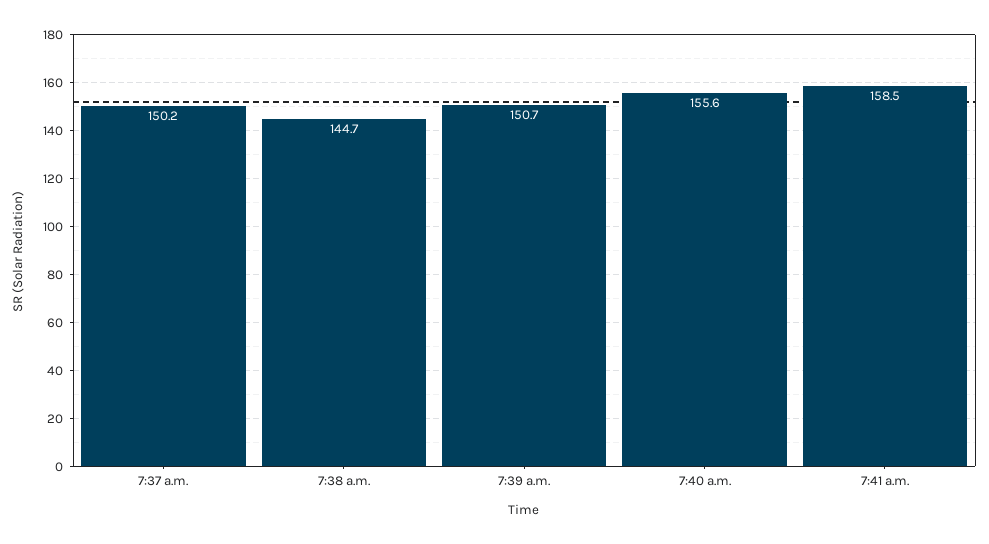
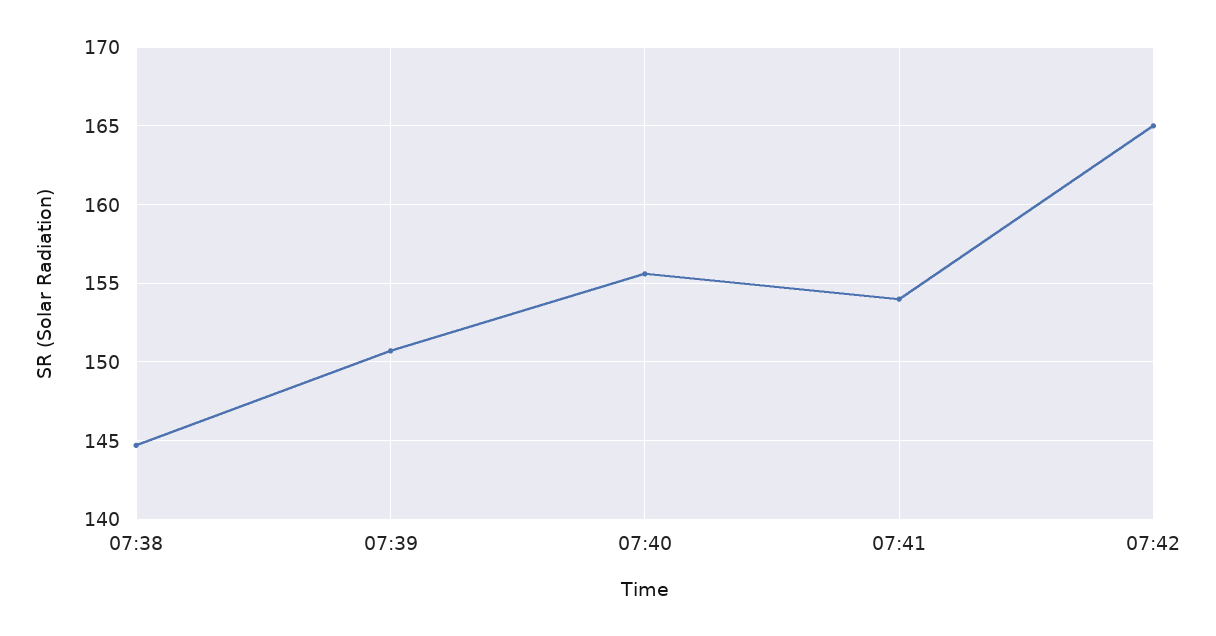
7:37 a.m.: 150.2 -> none
7:41 a.m.: 158.5 -> 154
07:42: none -> 165

